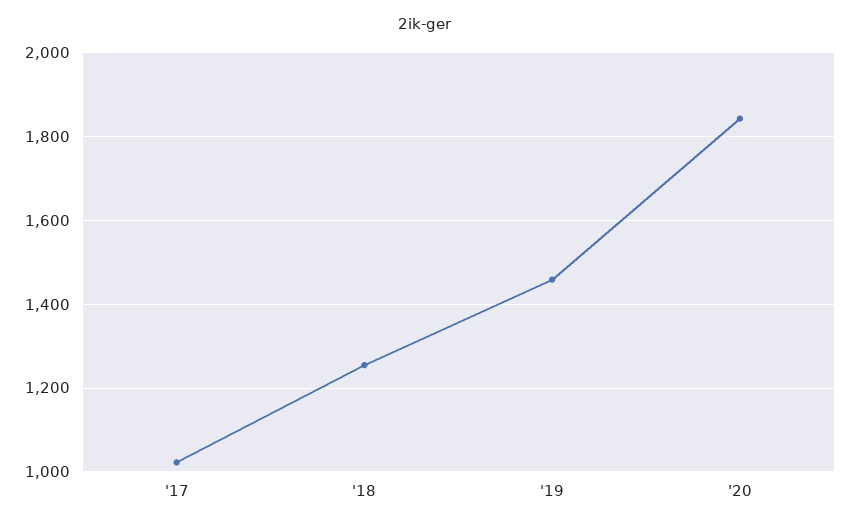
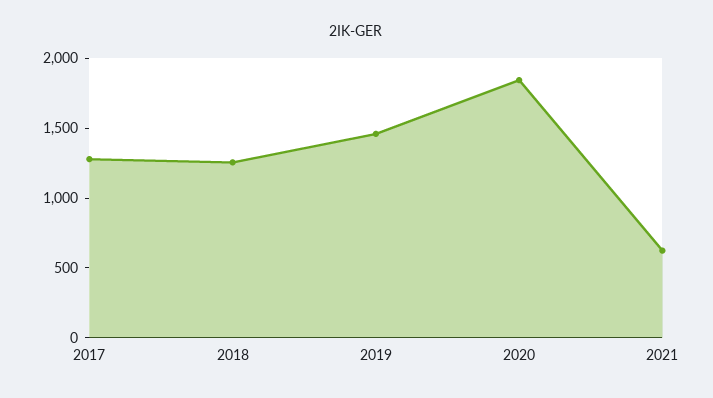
'17: 1020 -> 1300
2021: none -> 600

